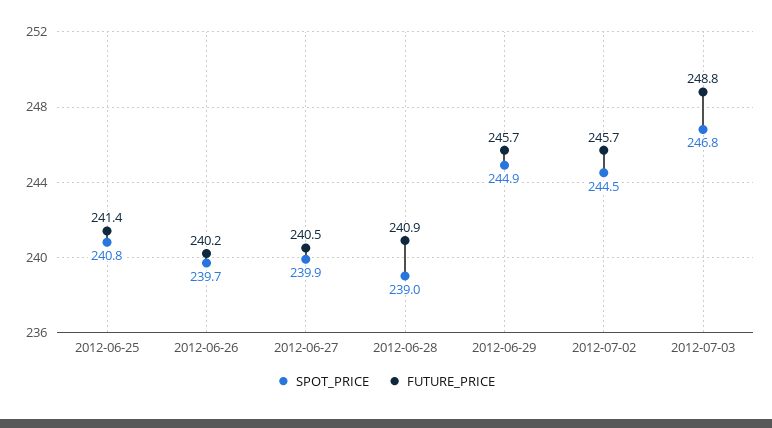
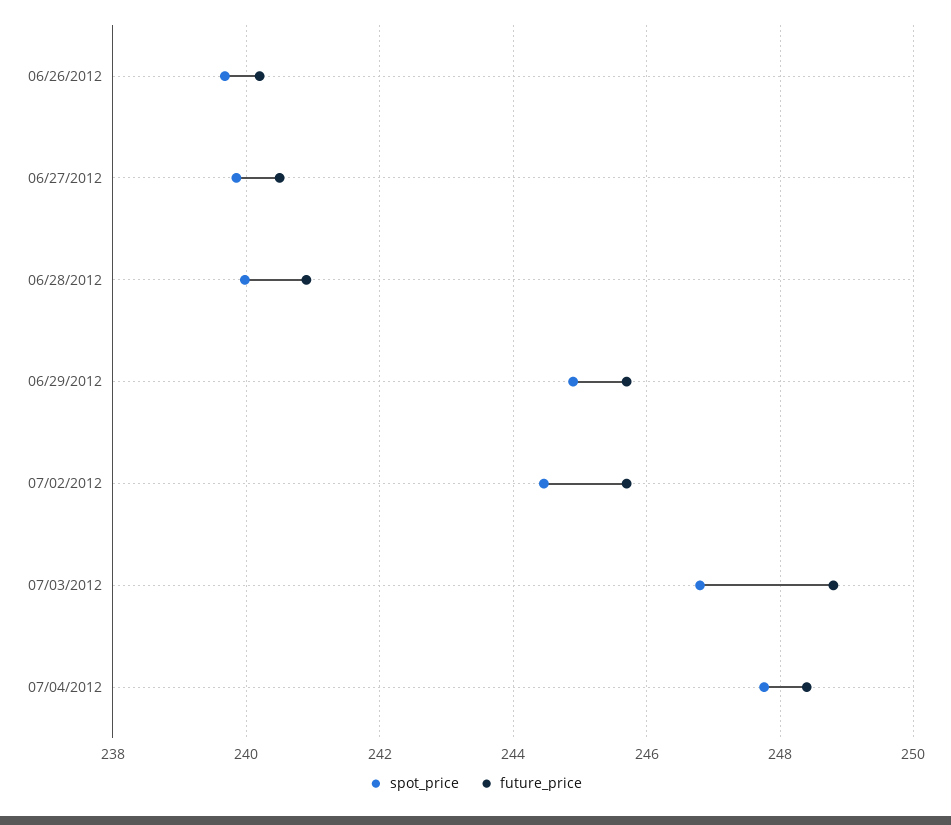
SPOT_PRICE, 2012-06-25: 240.8 -> none
FUTURE_PRICE, 2012-06-25: 241.4 -> none
SPOT_PRICE, 2012-06-28: 239 -> 240
SPOT_PRICE, 07/04/2012: none -> 247.8
FUTURE_PRICE, 07/04/2012: none -> 248.4

